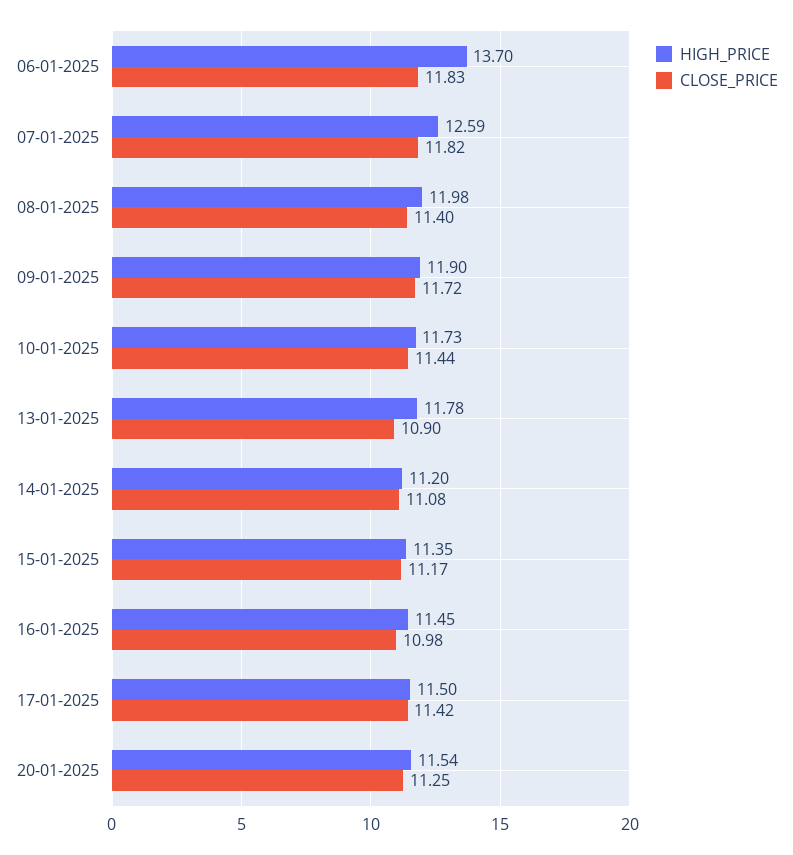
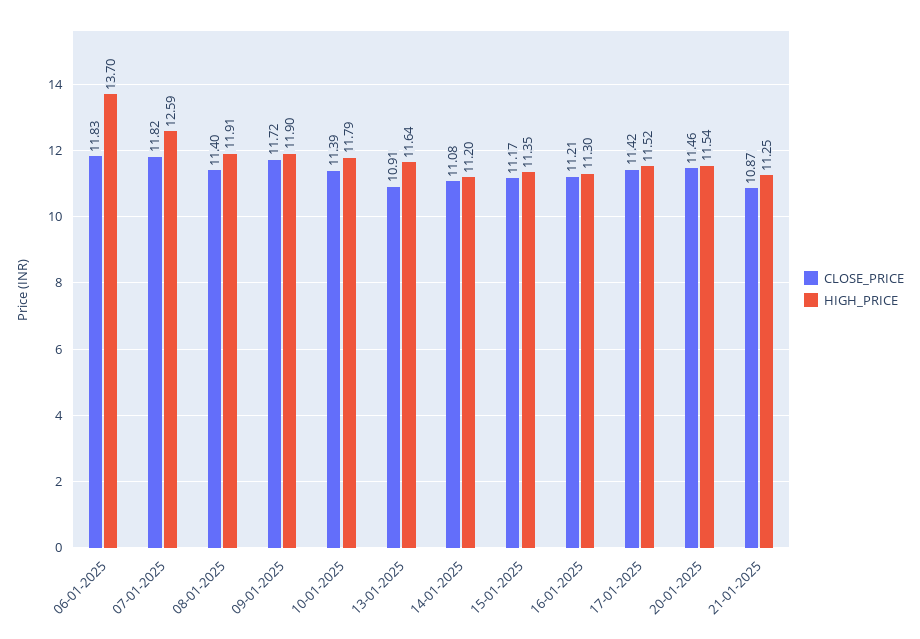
HIGH_PRICE, 08-01-2025: 11.98 -> 11.91
HIGH_PRICE, 10-01-2025: 11.73 -> 11.79
CLOSE_PRICE, 10-01-2025: 11.44 -> 11.39
HIGH_PRICE, 13-01-2025: 11.78 -> 11.64
CLOSE_PRICE, 13-01-2025: 10.9 -> 10.91
HIGH_PRICE, 16-01-2025: 11.45 -> 11.3
CLOSE_PRICE, 16-01-2025: 10.98 -> 11.21
HIGH_PRICE, 17-01-2025: 11.5 -> 11.52
CLOSE_PRICE, 20-01-2025: 11.25 -> 11.46
CLOSE_PRICE, 21-01-2025: none -> 10.87
HIGH_PRICE, 21-01-2025: none -> 11.25

